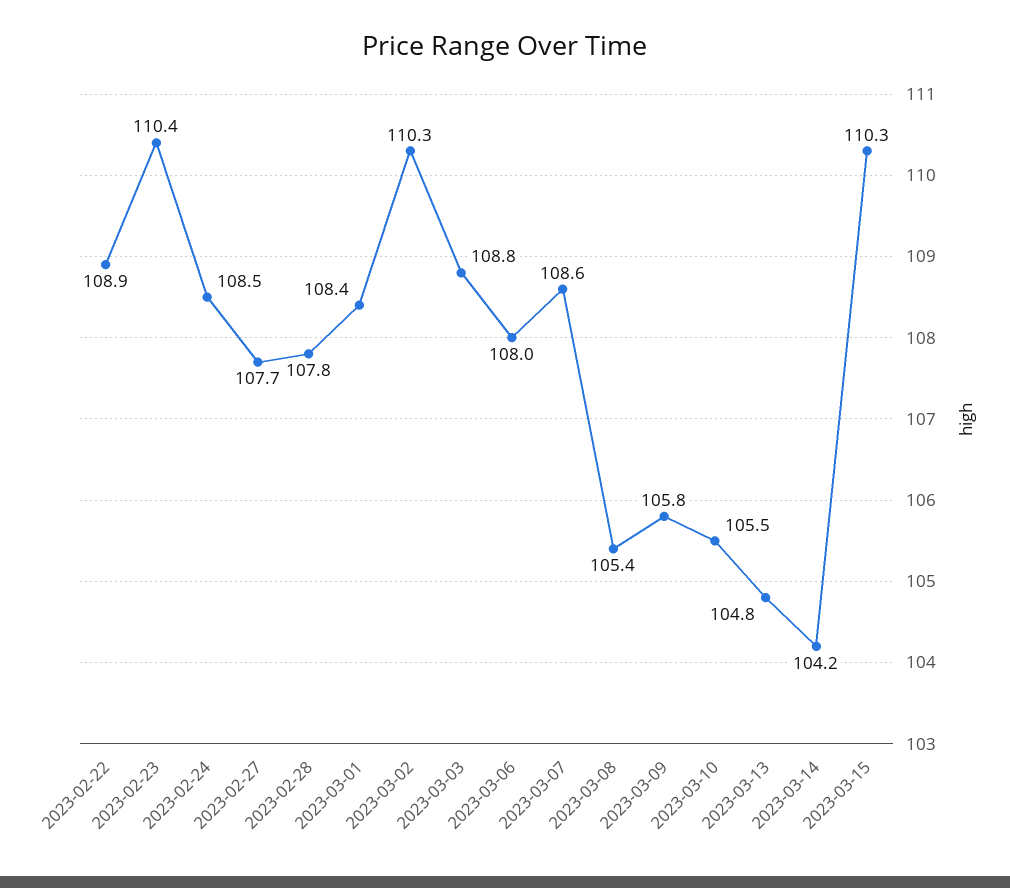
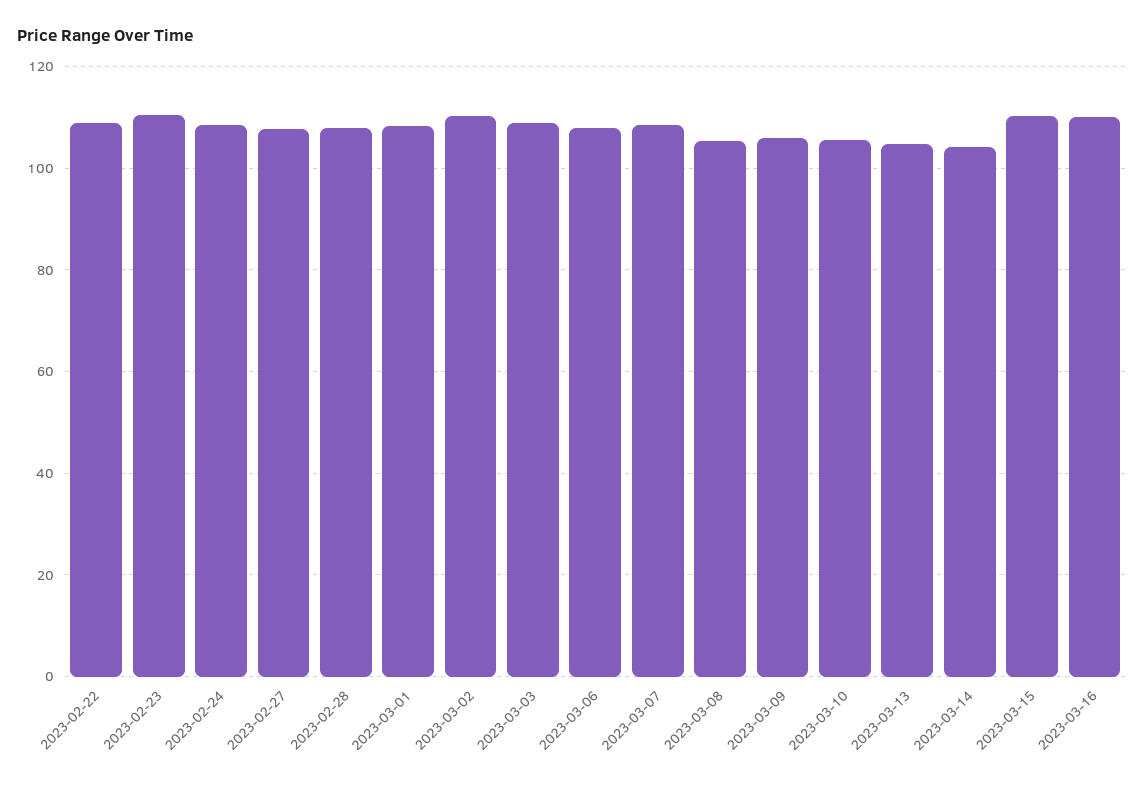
2023-03-16: none -> 110

